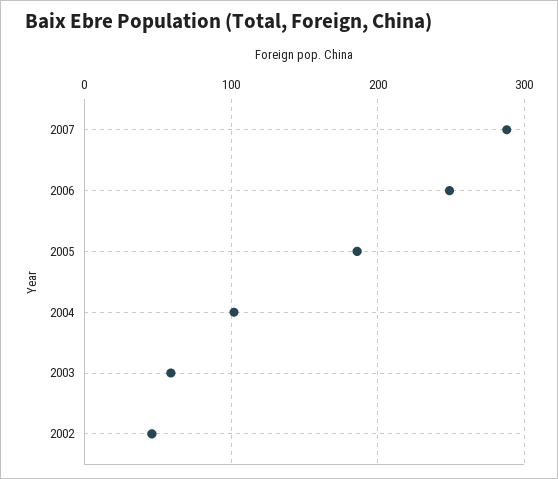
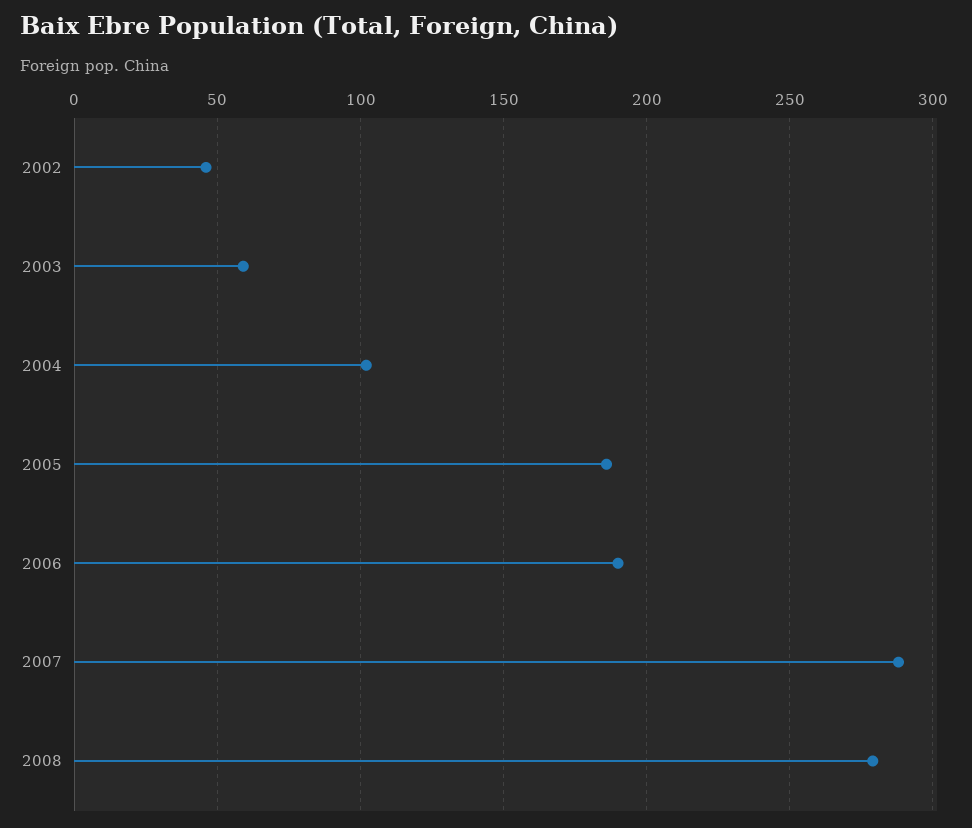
2006: 250 -> 190
2008: none -> 280

